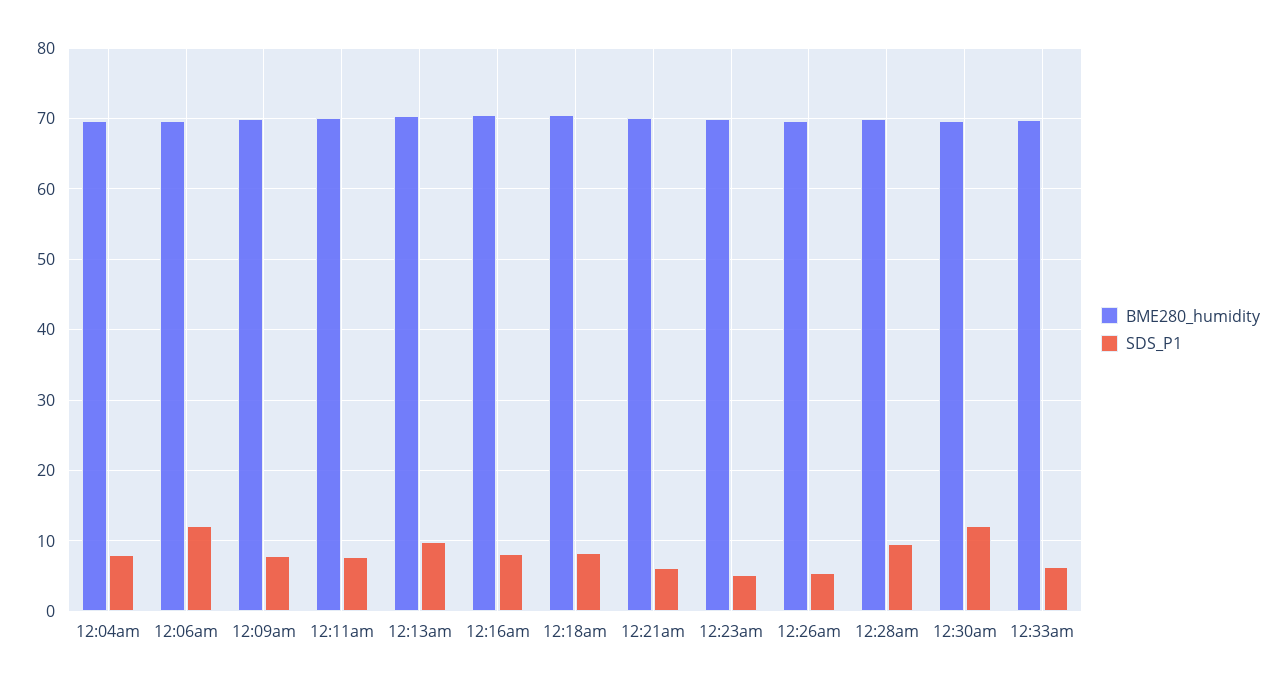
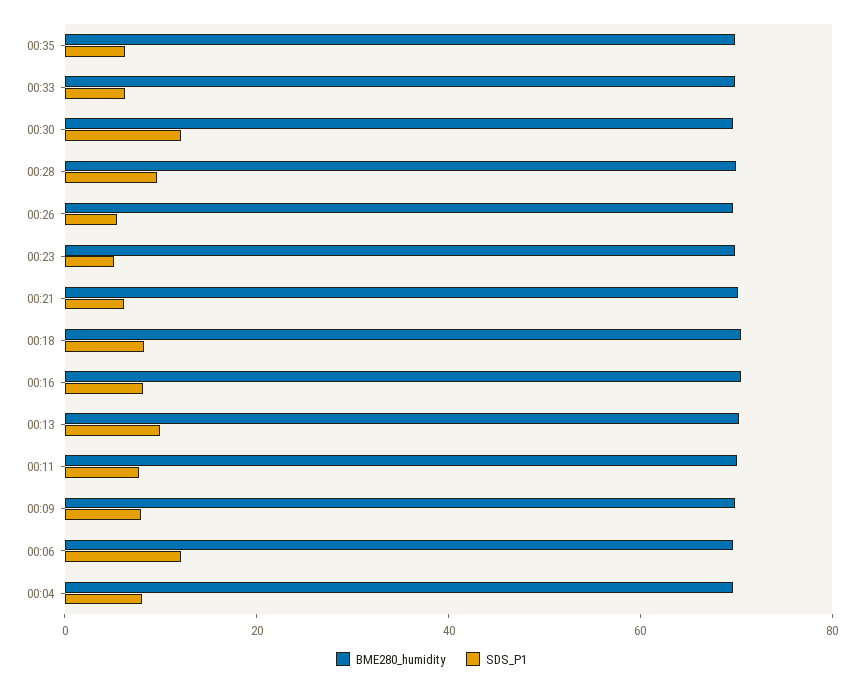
BME280_humidity, 00:35: none -> 70
SDS_P1, 00:35: none -> 5

